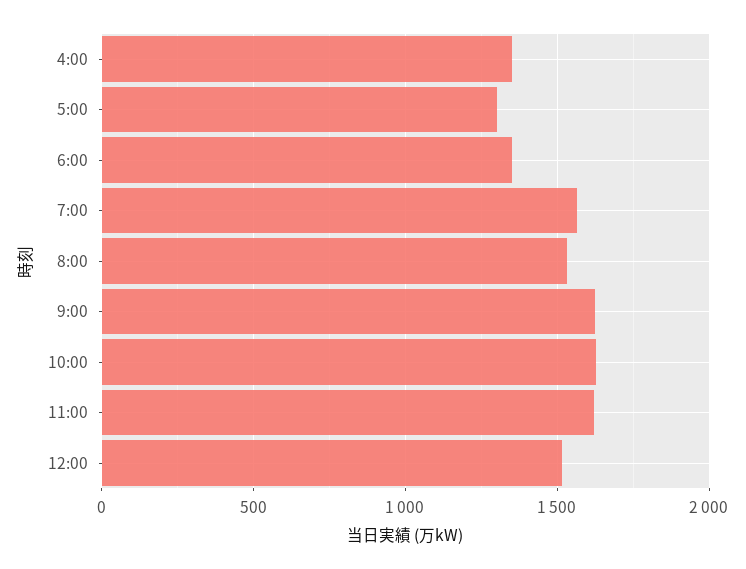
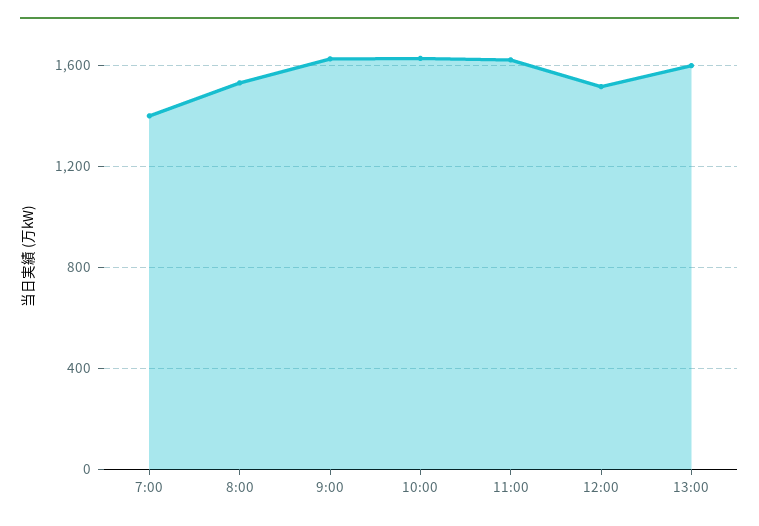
4:00: 1350 -> none
5:00: 1300 -> none
6:00: 1350 -> none
7:00: 1550 -> 1400
13:00: none -> 1600

